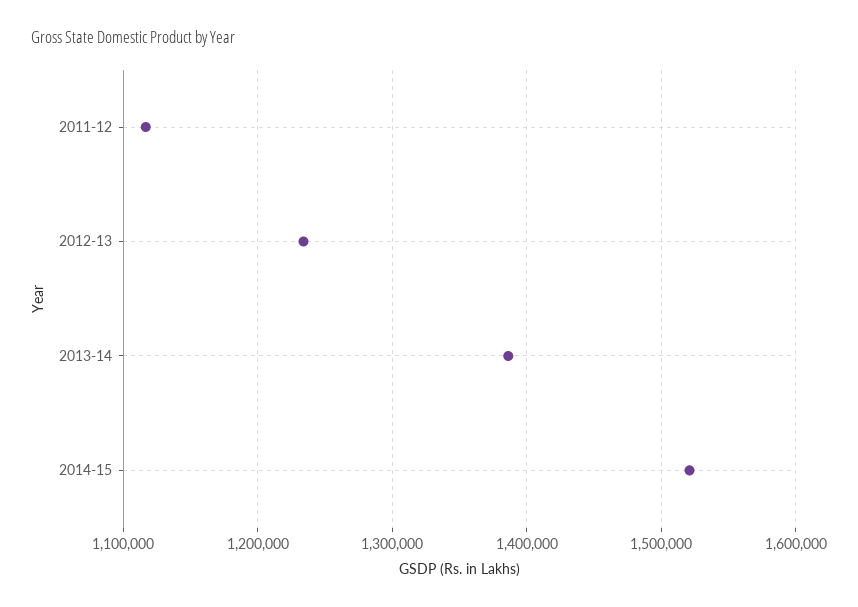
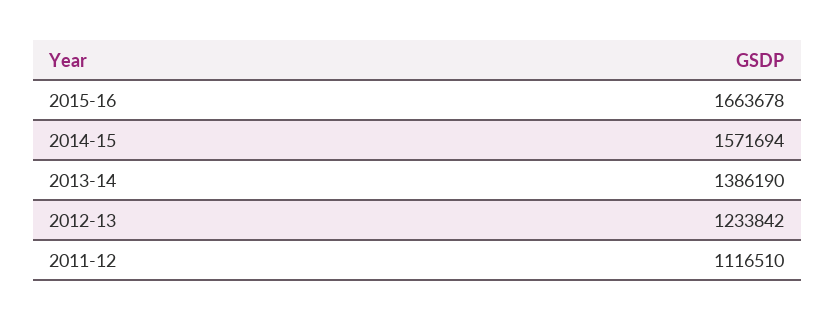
2014-15: 1520000 -> 1571694
2015-16: none -> 1663678

